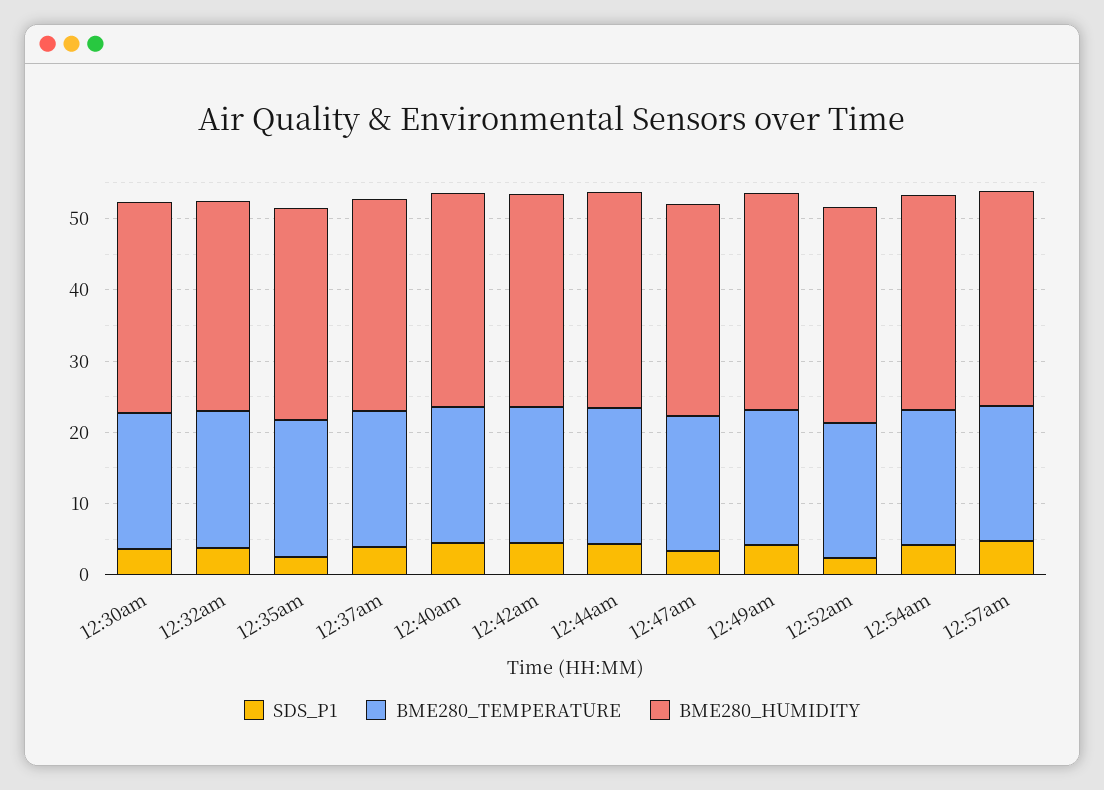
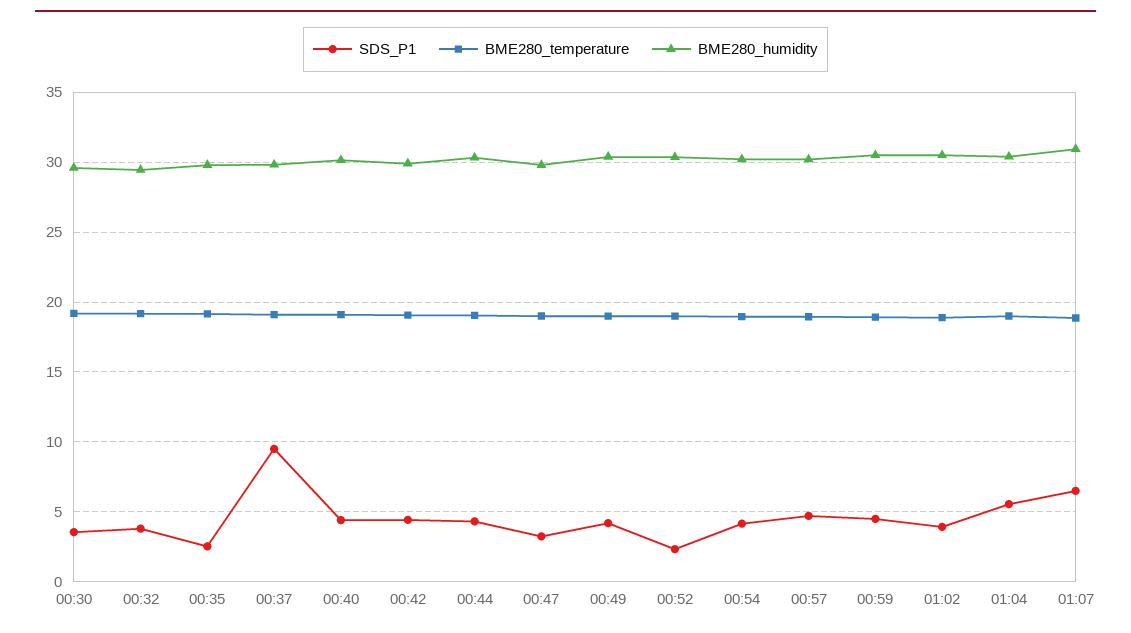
SDS_P1, 12:37am: 4 -> 9.5
SDS_P1, 00:59: none -> 4.5
BME280_TEMPERATURE, 00:59: none -> 19
BME280_HUMIDITY, 00:59: none -> 30.5
SDS_P1, 01:02: none -> 4
BME280_TEMPERATURE, 01:02: none -> 19
BME280_HUMIDITY, 01:02: none -> 30.5
SDS_P1, 01:04: none -> 5.5
BME280_TEMPERATURE, 01:04: none -> 19
BME280_HUMIDITY, 01:04: none -> 30.5
SDS_P1, 01:07: none -> 6.5
BME280_TEMPERATURE, 01:07: none -> 19
BME280_HUMIDITY, 01:07: none -> 31

